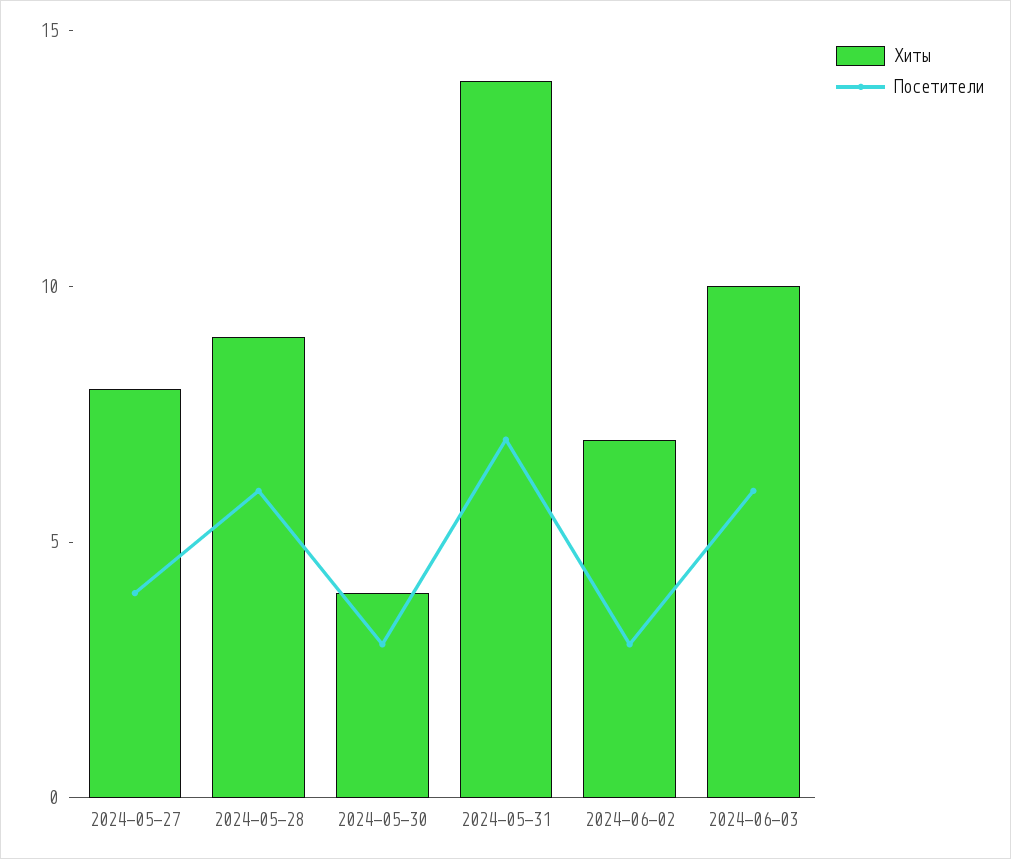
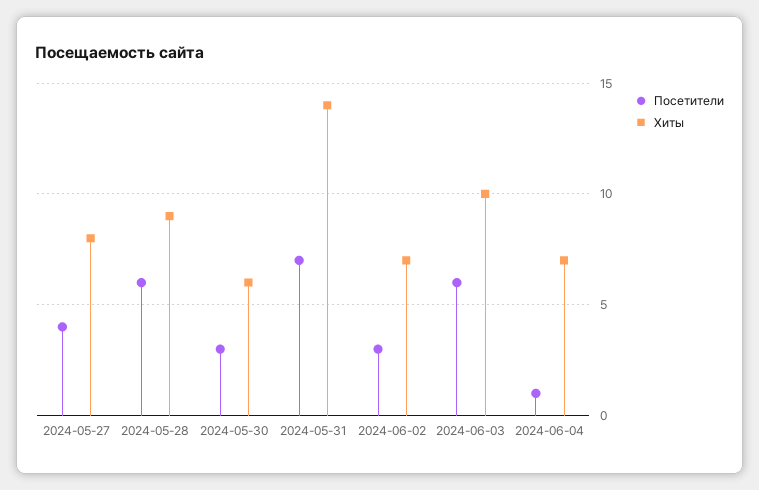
Хиты, 2024-05-30: 4 -> 6
Посетители, 2024-06-04: none -> 1
Хиты, 2024-06-04: none -> 7

